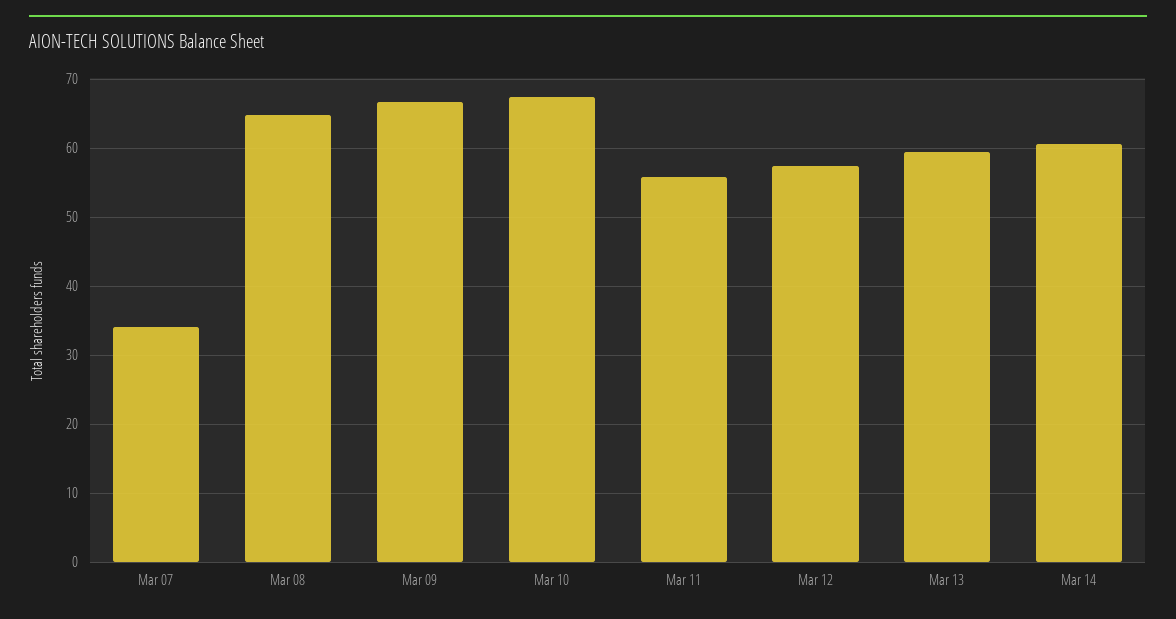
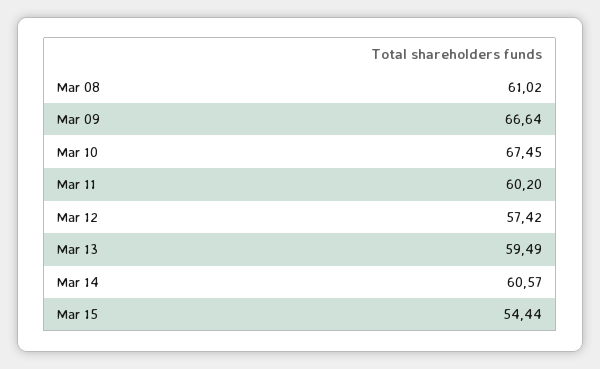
Mar 07: 34 -> none
Mar 08: 65 -> 61.02
Mar 11: 56 -> 60.2
Mar 15: none -> 54.44

